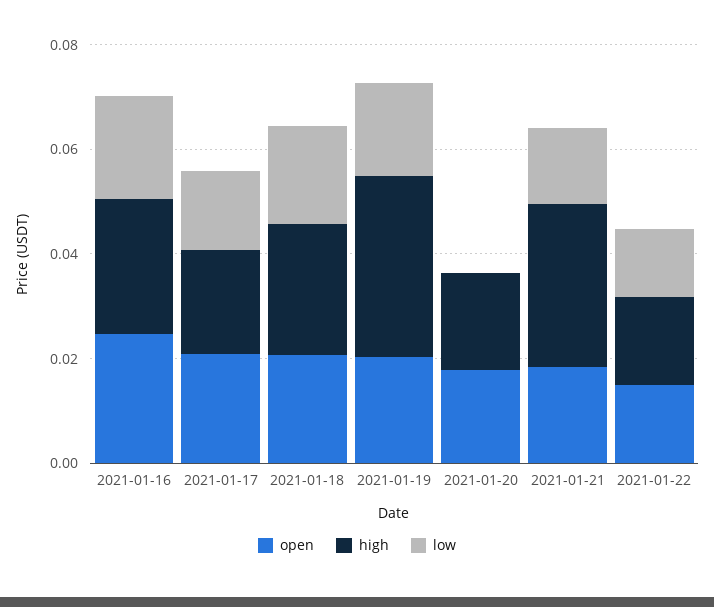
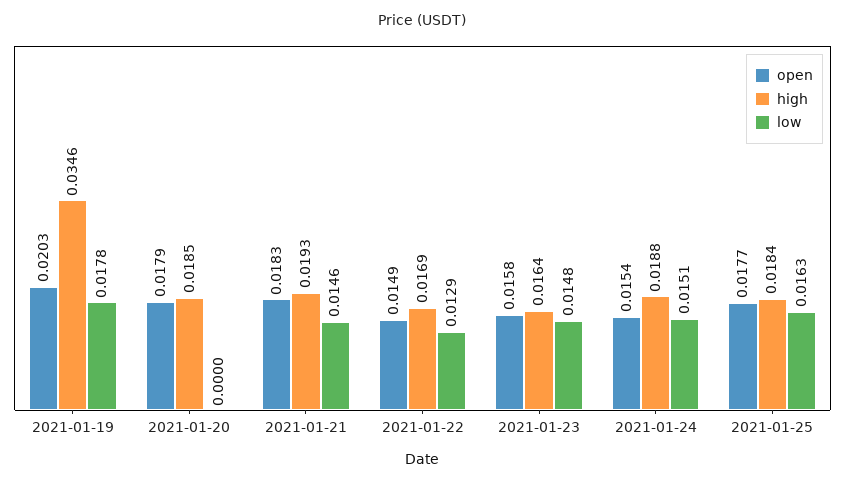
open, 2021-01-16: 0.025 -> none
high, 2021-01-16: 0.025 -> none
low, 2021-01-16: 0.02 -> none
open, 2021-01-17: 0.02 -> none
high, 2021-01-17: 0.02 -> none
low, 2021-01-17: 0.015 -> none
open, 2021-01-18: 0.02 -> none
high, 2021-01-18: 0.025 -> none
low, 2021-01-18: 0.02 -> none
high, 2021-01-21: 0.03 -> 0.0193
open, 2021-01-23: none -> 0.0158
high, 2021-01-23: none -> 0.0164
low, 2021-01-23: none -> 0.0148
open, 2021-01-24: none -> 0.0154
high, 2021-01-24: none -> 0.0188
low, 2021-01-24: none -> 0.0151
open, 2021-01-25: none -> 0.0177
high, 2021-01-25: none -> 0.0184
low, 2021-01-25: none -> 0.0163

